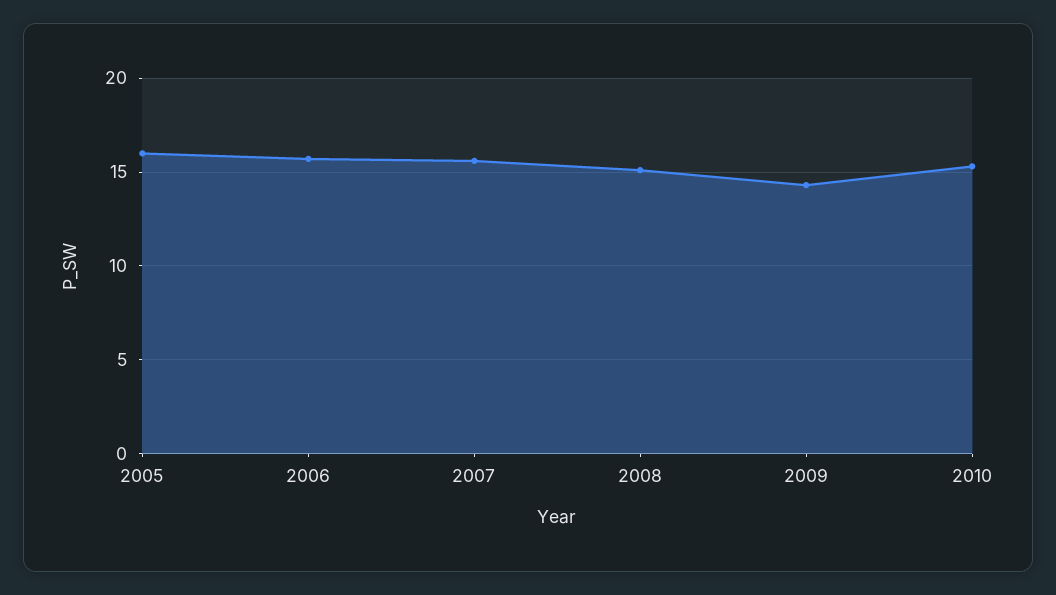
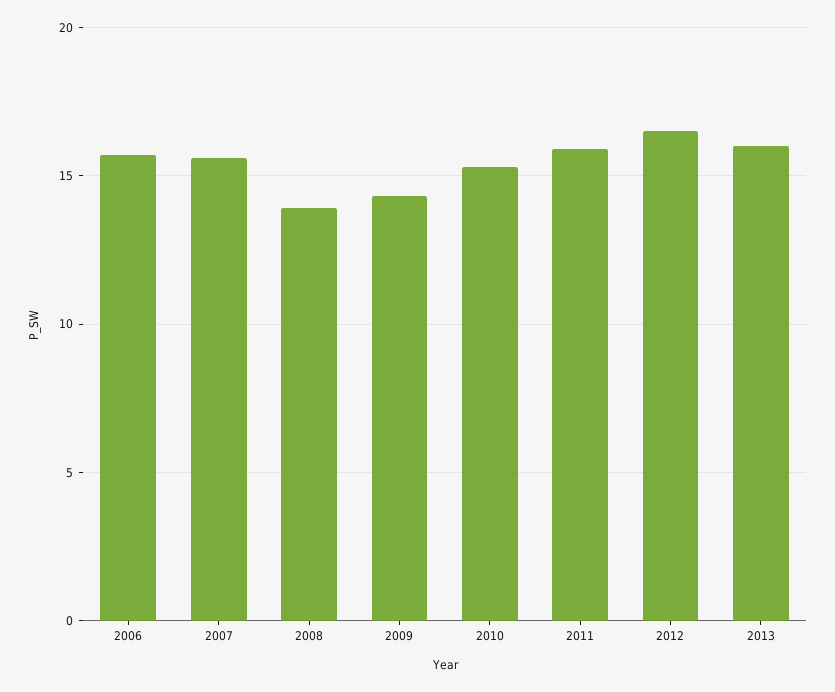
2005: 16 -> none
2008: 15 -> 14
2011: none -> 16
2012: none -> 16.5
2013: none -> 16

